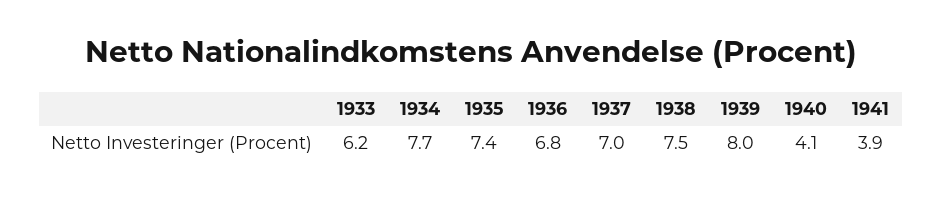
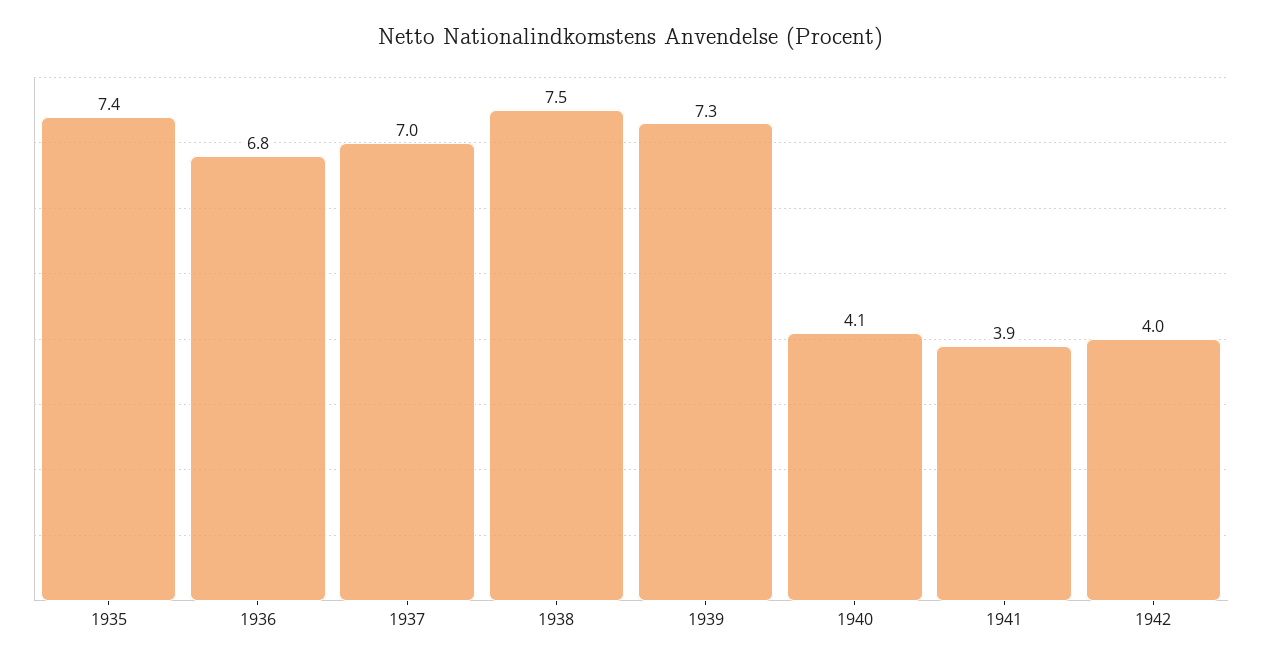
1933: 6.2 -> none
1934: 7.7 -> none
1939: 8 -> 7.3
1942: none -> 4

